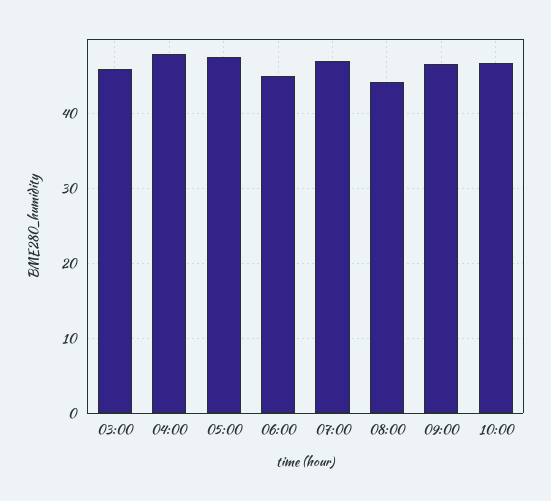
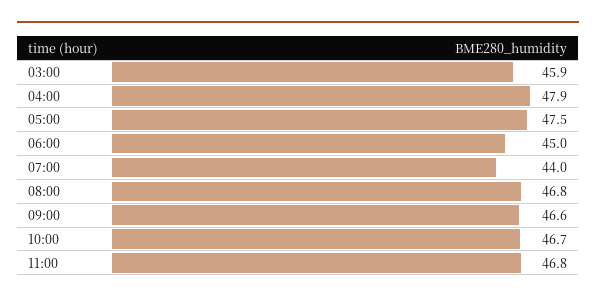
07:00: 47 -> 44
08:00: 44 -> 46.8
11:00: none -> 46.8

